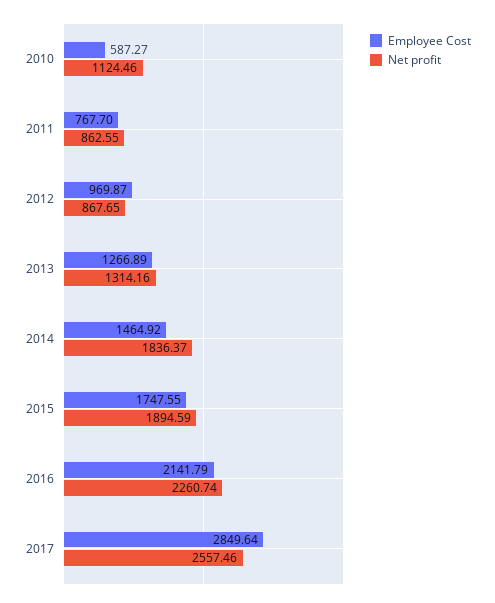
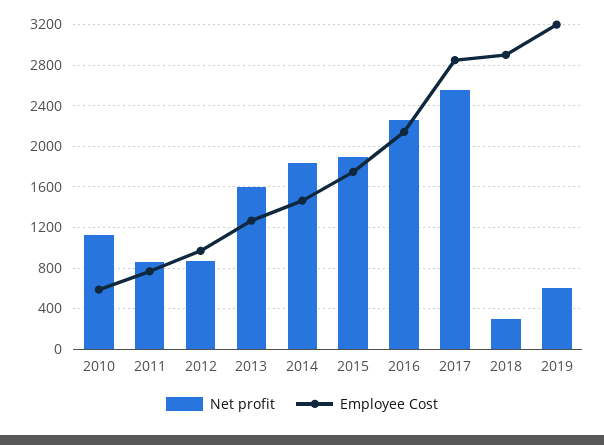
Net profit, 2013: 1314.16 -> 1600
Net profit, 2018: none -> 300
Employee Cost, 2018: none -> 2900
Net profit, 2019: none -> 600
Employee Cost, 2019: none -> 3200

